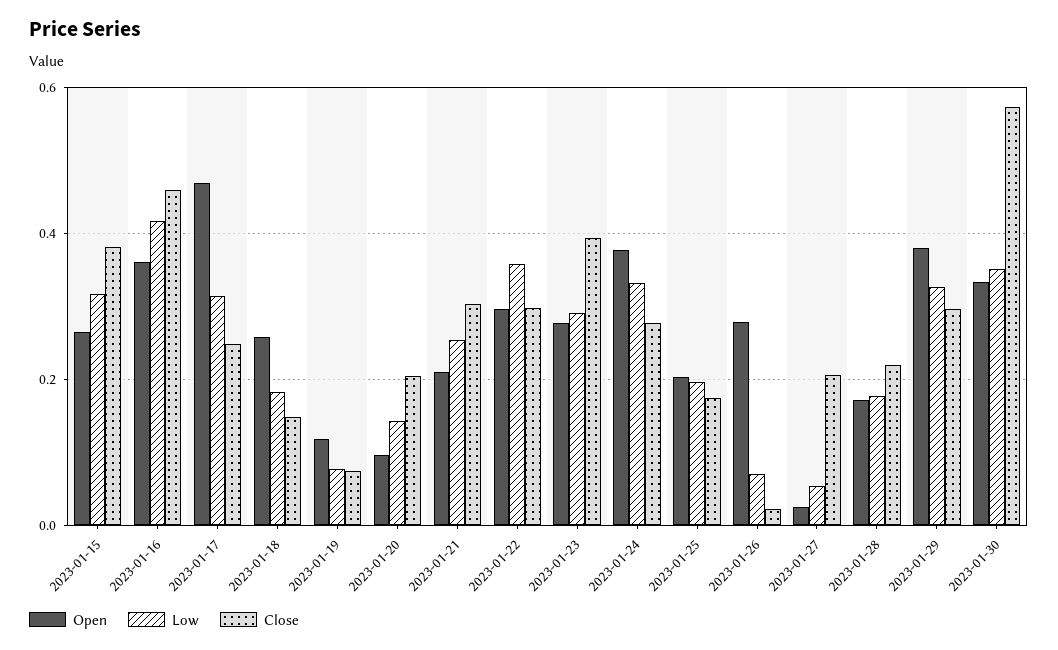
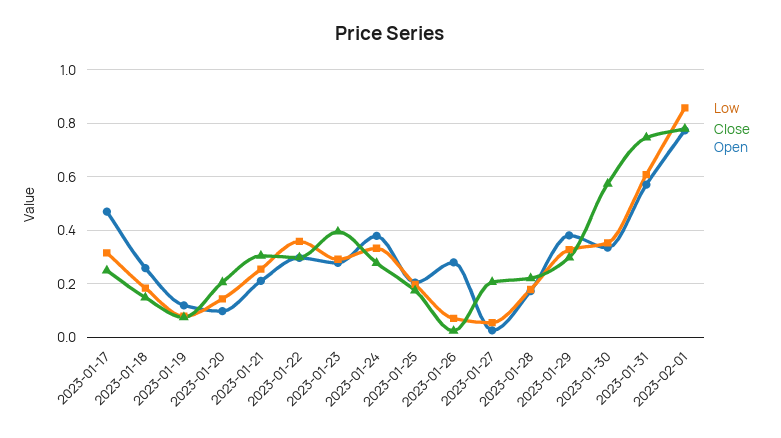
Open, 2023-01-15: 0.26 -> none
Low, 2023-01-15: 0.32 -> none
Close, 2023-01-15: 0.38 -> none
Open, 2023-01-16: 0.36 -> none
Low, 2023-01-16: 0.42 -> none
Close, 2023-01-16: 0.46 -> none
Low, 2023-01-31: none -> 0.6
Close, 2023-01-31: none -> 0.75
Open, 2023-01-31: none -> 0.575
Low, 2023-02-01: none -> 0.85
Close, 2023-02-01: none -> 0.775
Open, 2023-02-01: none -> 0.775

